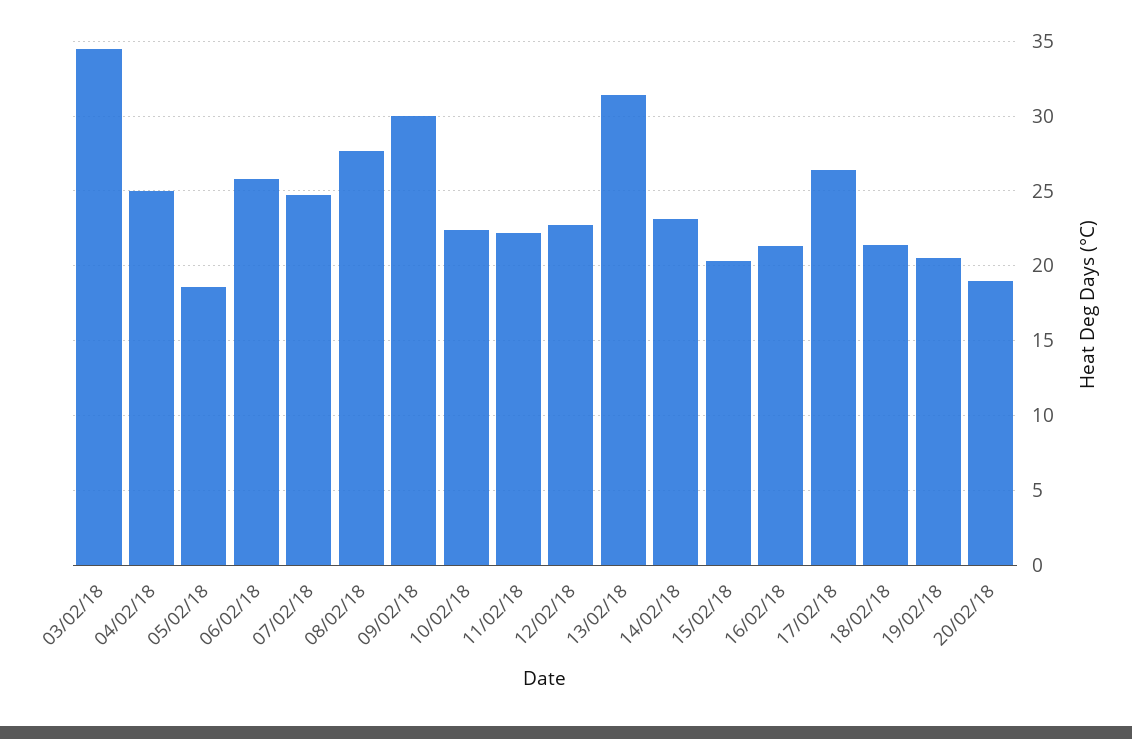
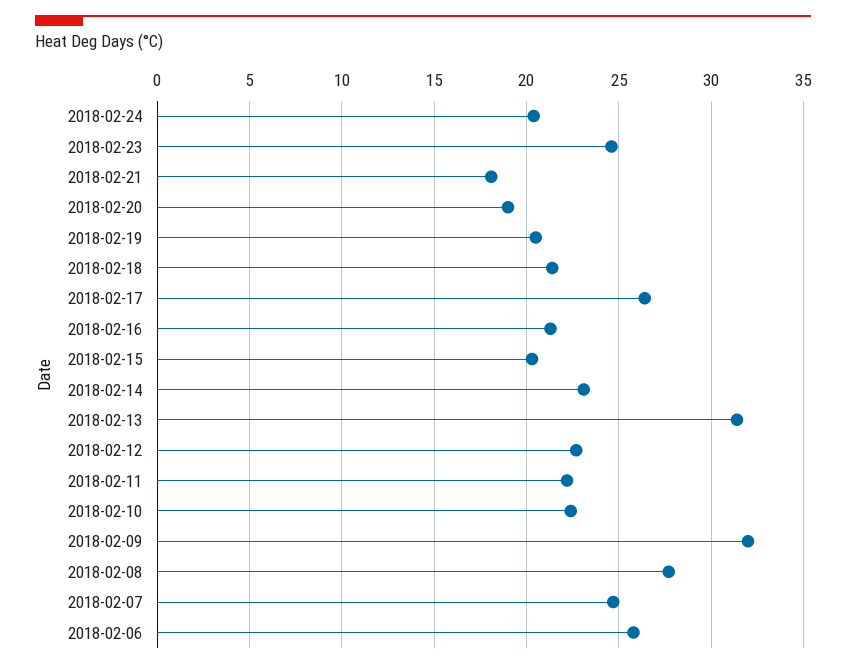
03/02/18: 34.5 -> none
04/02/18: 25 -> none
05/02/18: 18.5 -> none
09/02/18: 30 -> 32
2018-02-24: none -> 20.5
2018-02-23: none -> 24.5
2018-02-21: none -> 18

